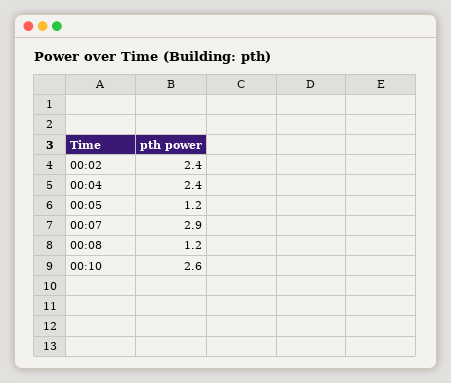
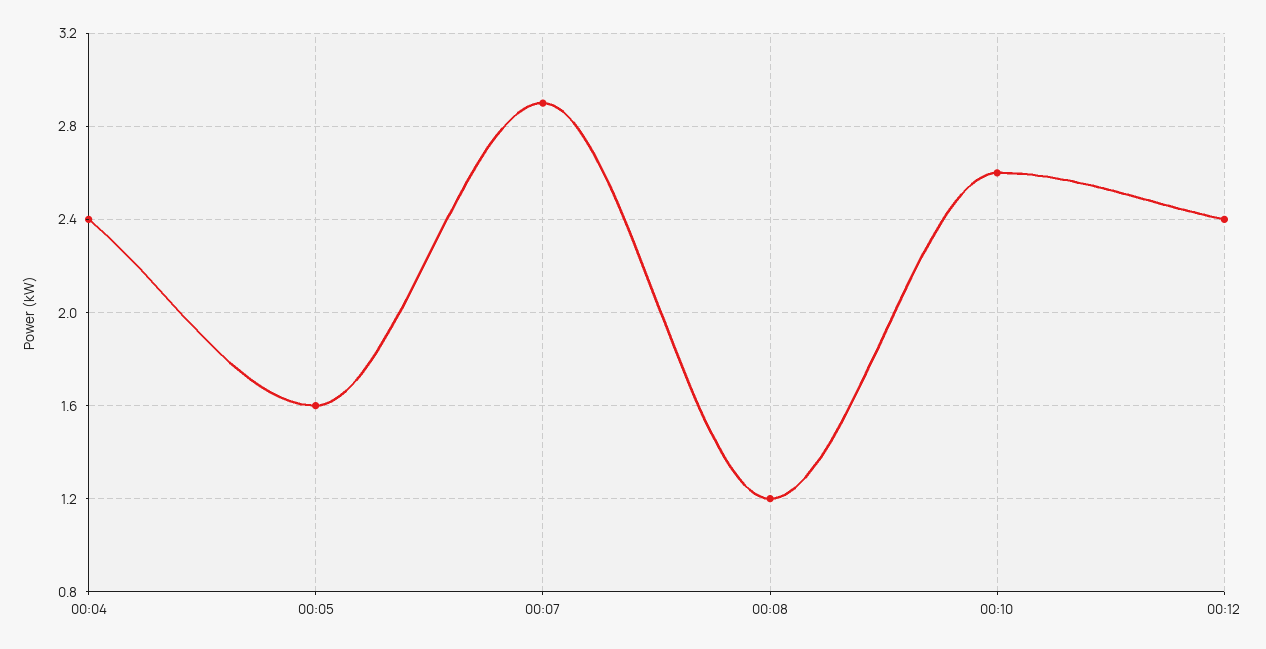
00:02: 2.4 -> none
00:05: 1.2 -> 1.6
00:12: none -> 2.4

